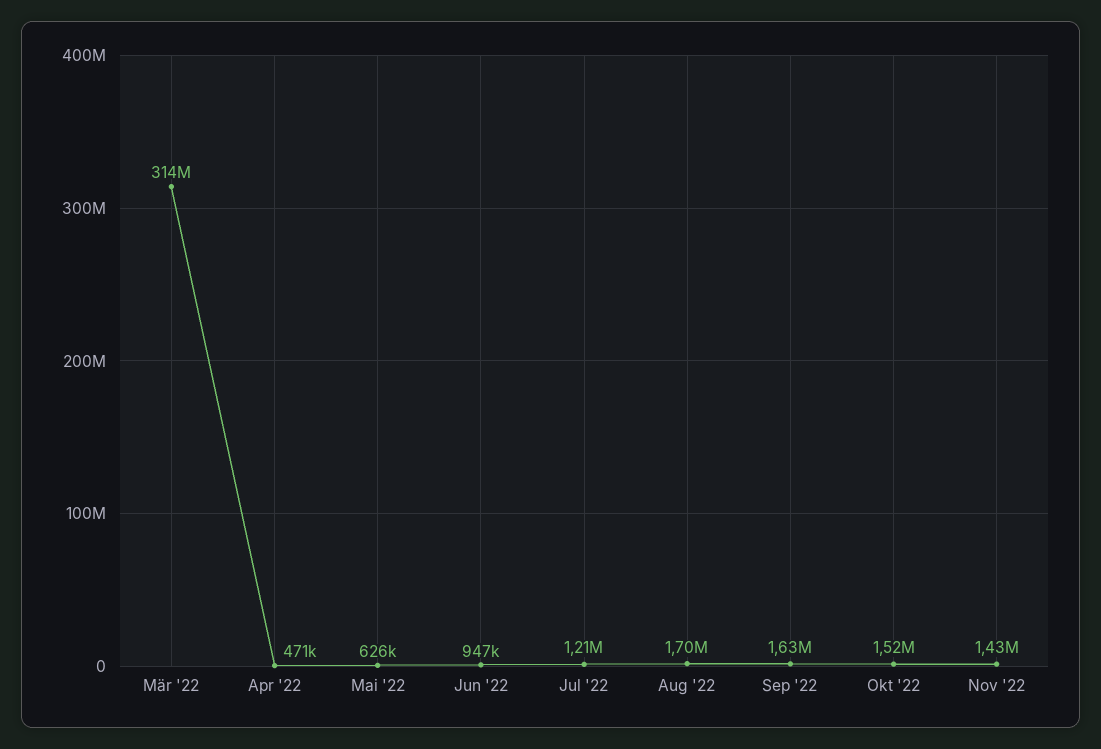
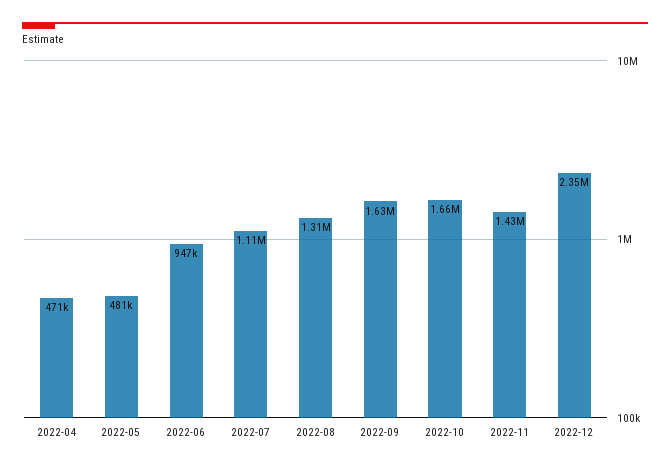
Mär '22: 314000000 -> none
Mai '22: 626000 -> 481000
Jul '22: 1210000 -> 1110000
Aug '22: 1700000 -> 1310000
Okt '22: 1520000 -> 1660000
2022-12: none -> 2350000

